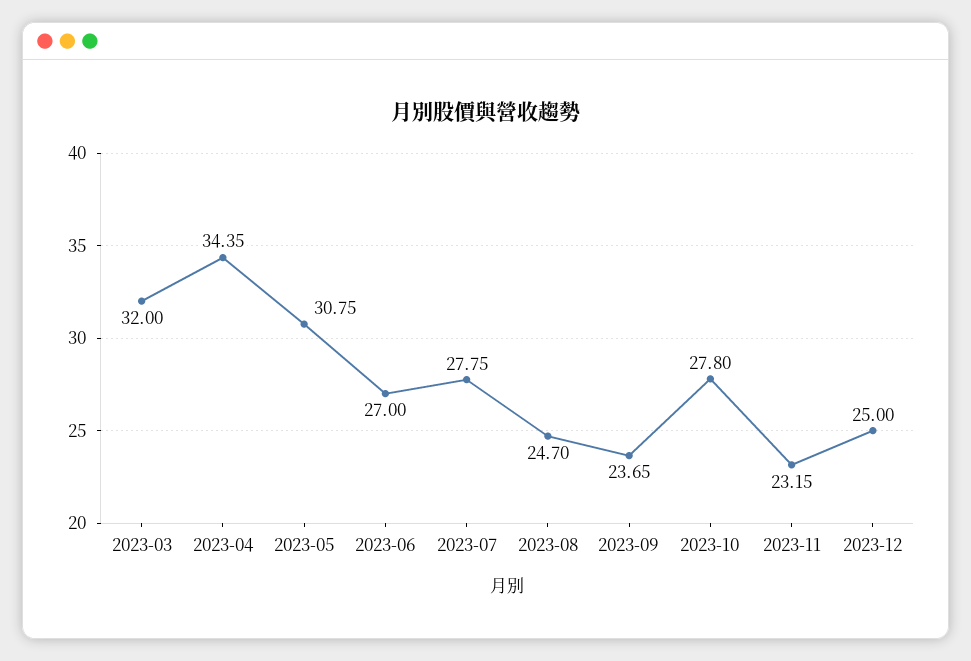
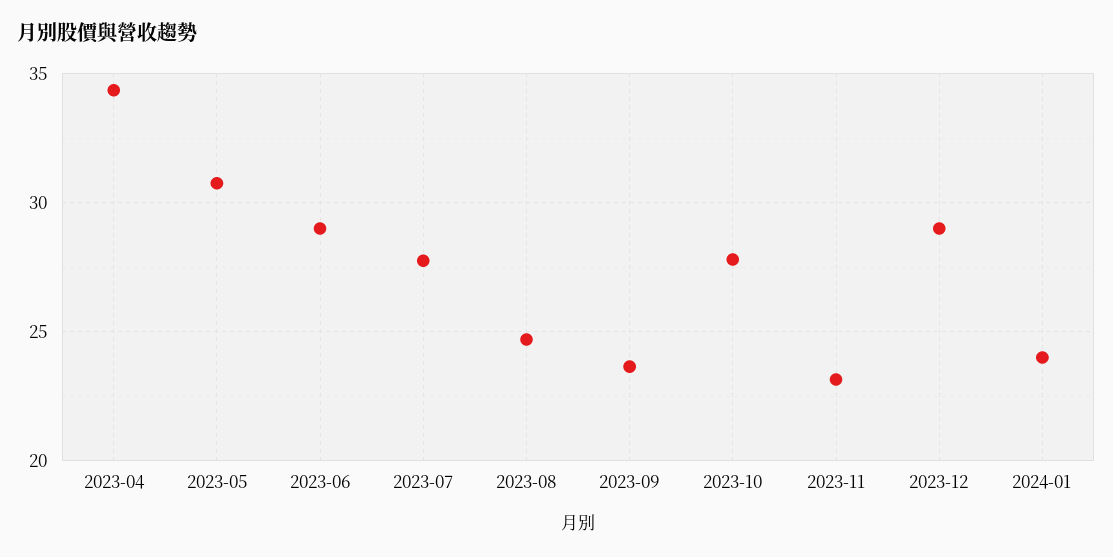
2023-03: 32 -> none
2023-06: 27 -> 29
2023-12: 25 -> 29
2024-01: none -> 24

